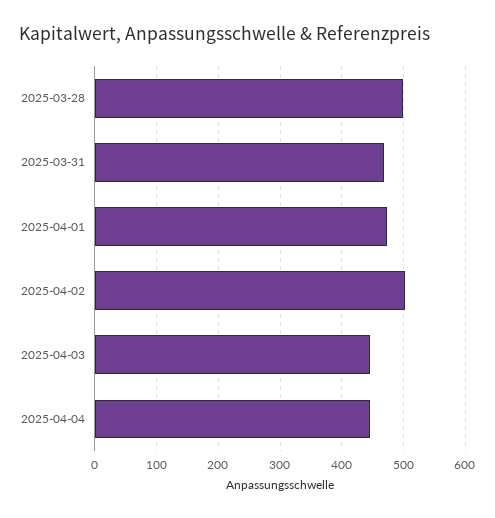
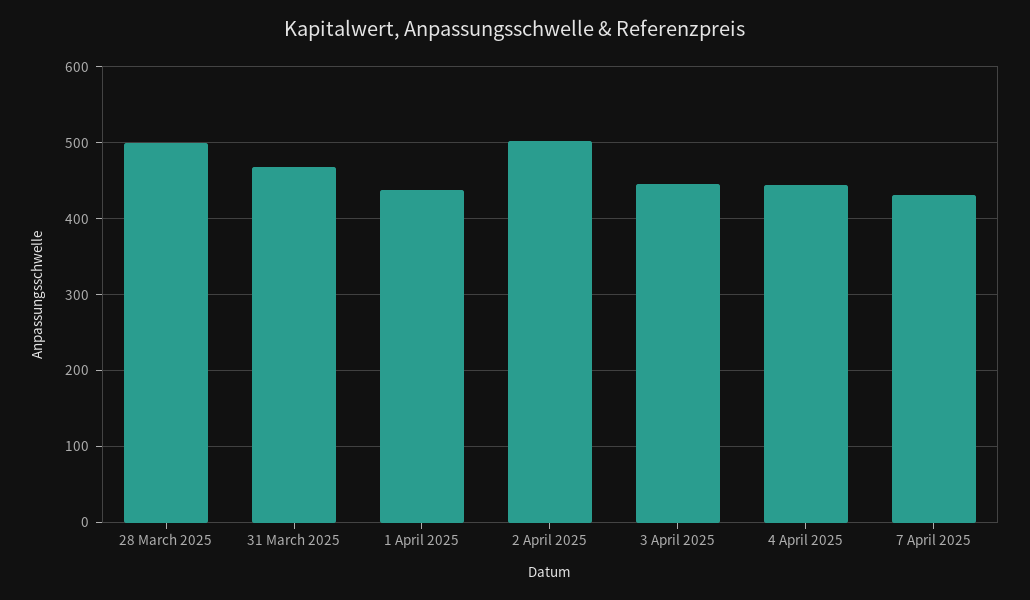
2025-04-01: 470 -> 440
7 April 2025: none -> 430

